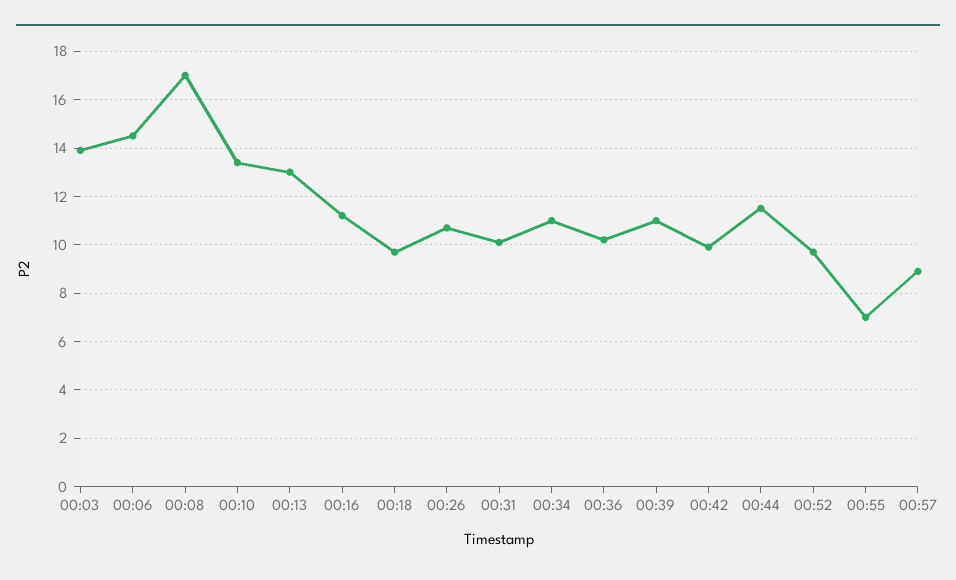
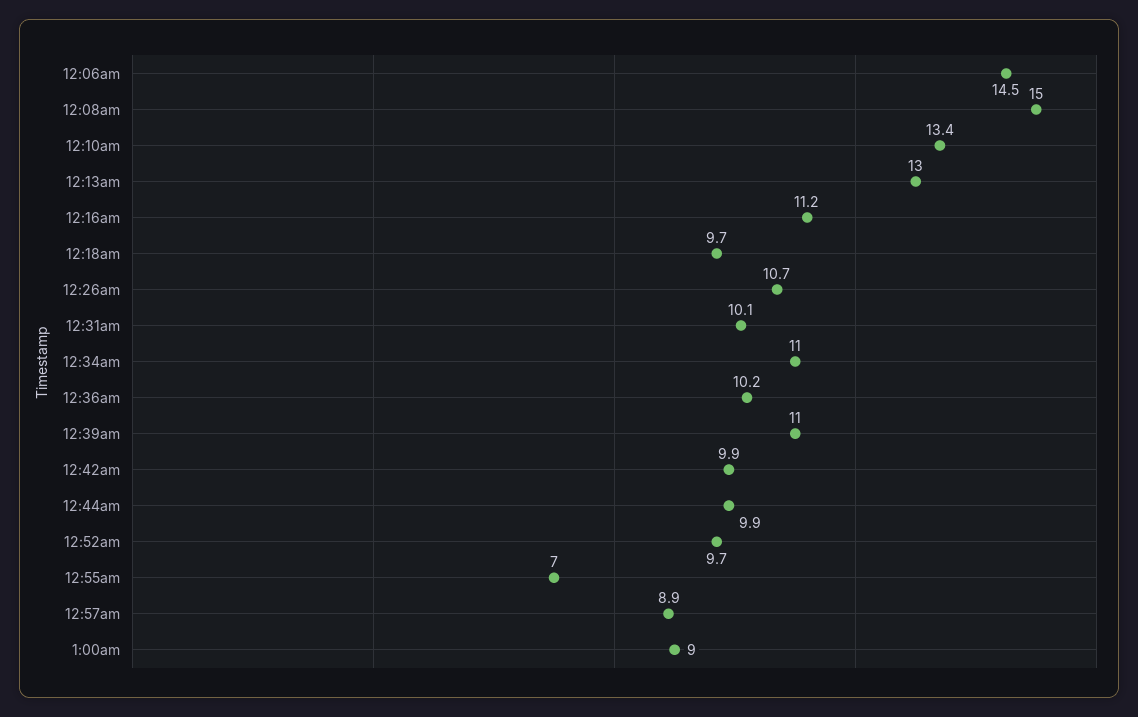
00:03: 14 -> none
00:08: 17 -> 15
00:44: 11.5 -> 9.9
1:00am: none -> 9

